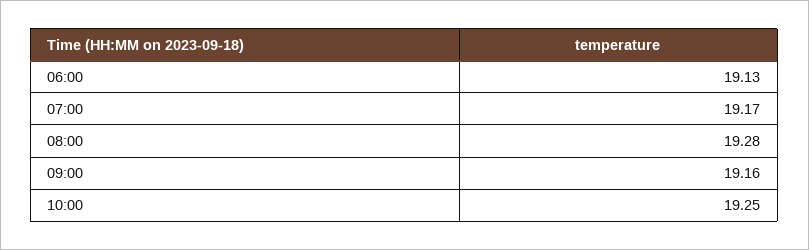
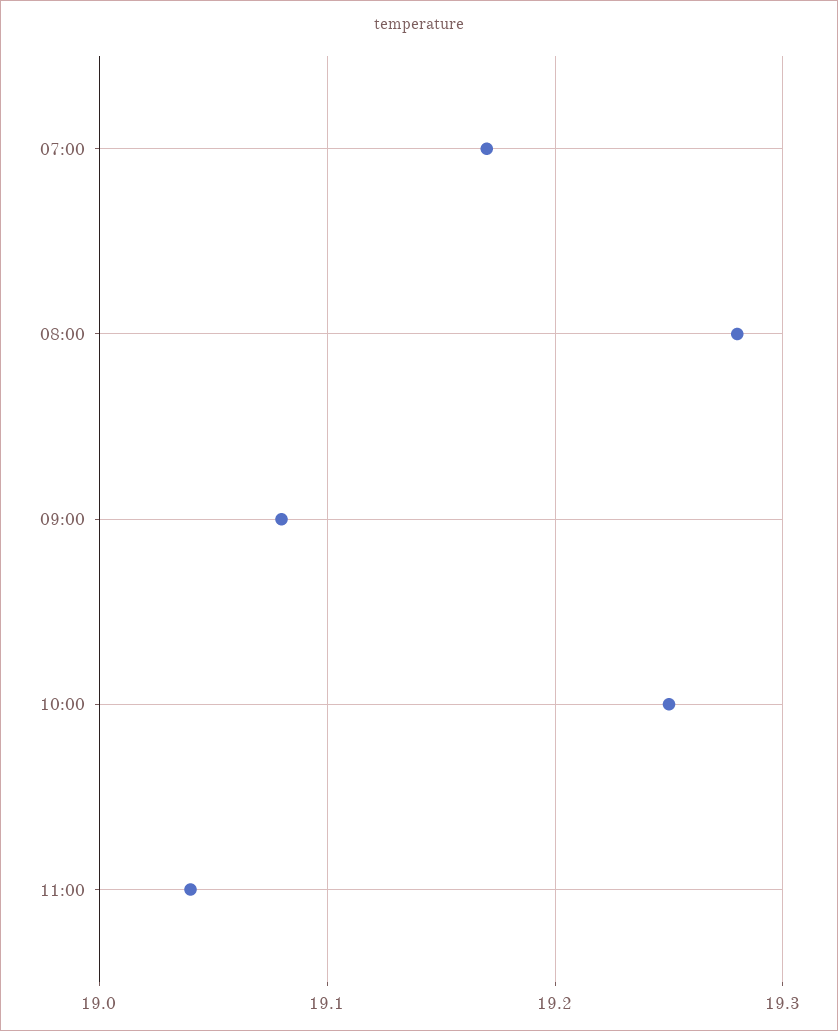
06:00: 19.13 -> none
09:00: 19.16 -> 19.08
11:00: none -> 19.04

